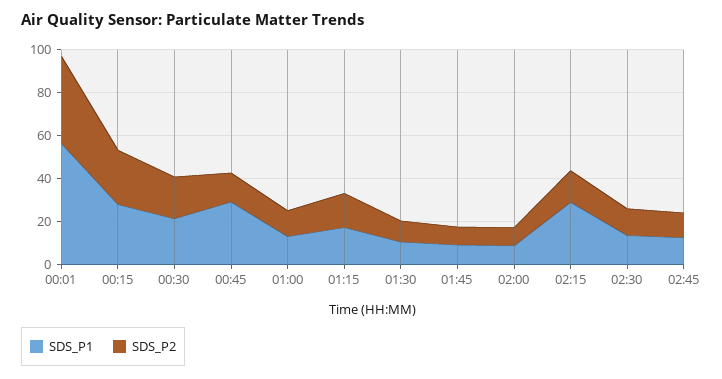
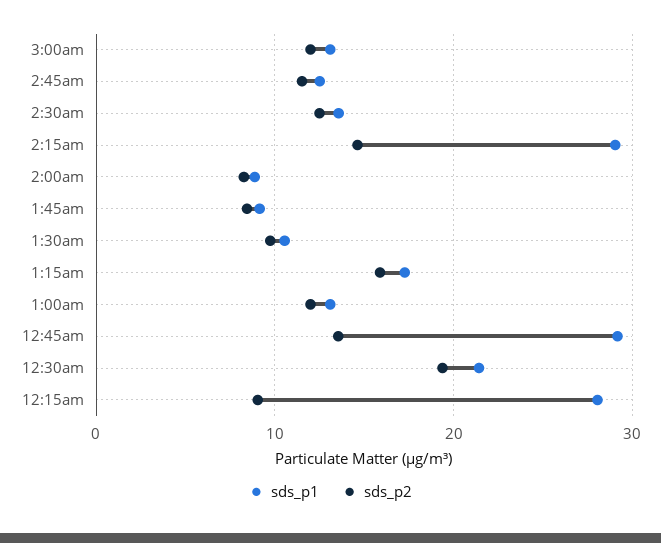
SDS_P1, 00:01: 55 -> none
SDS_P2, 00:01: 40 -> none
SDS_P2, 00:15: 25 -> 9
SDS_P1, 3:00am: none -> 13
SDS_P2, 3:00am: none -> 12

